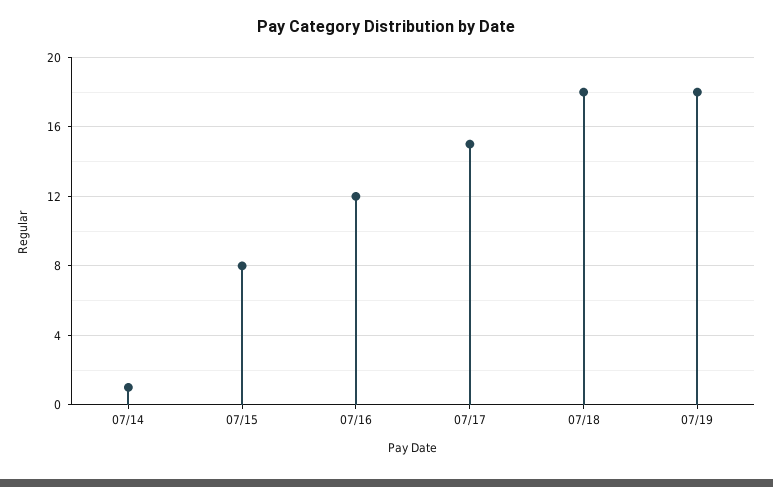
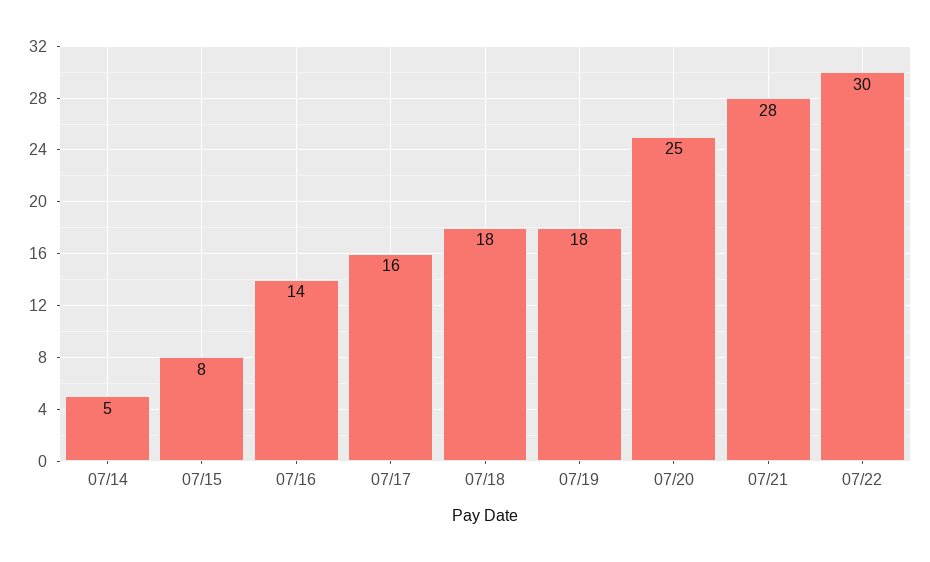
07/14: 1 -> 5
07/16: 12 -> 14
07/17: 15 -> 16
07/20: none -> 25
07/21: none -> 28
07/22: none -> 30

